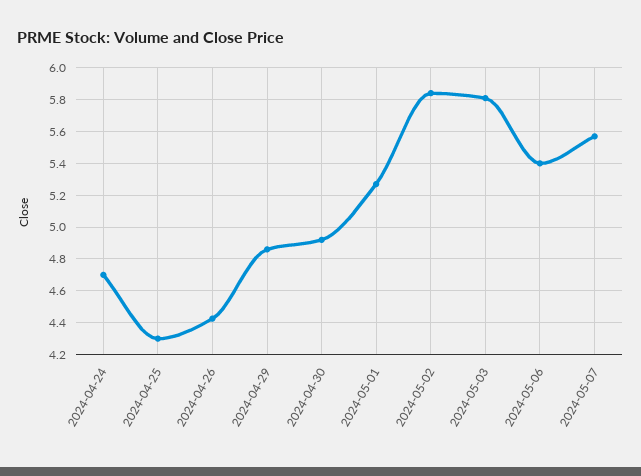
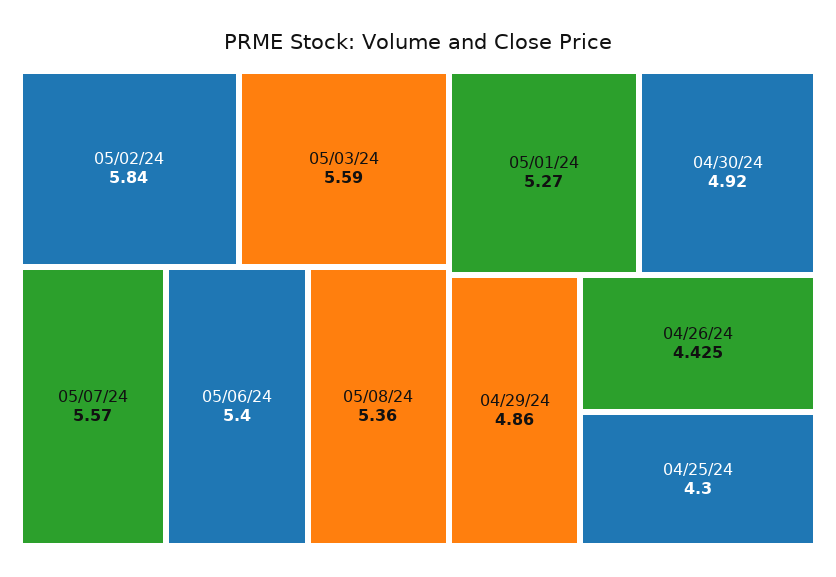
2024-04-24: 4.7 -> none
2024-05-03: 5.8 -> 5.59
05/08/24: none -> 5.36

